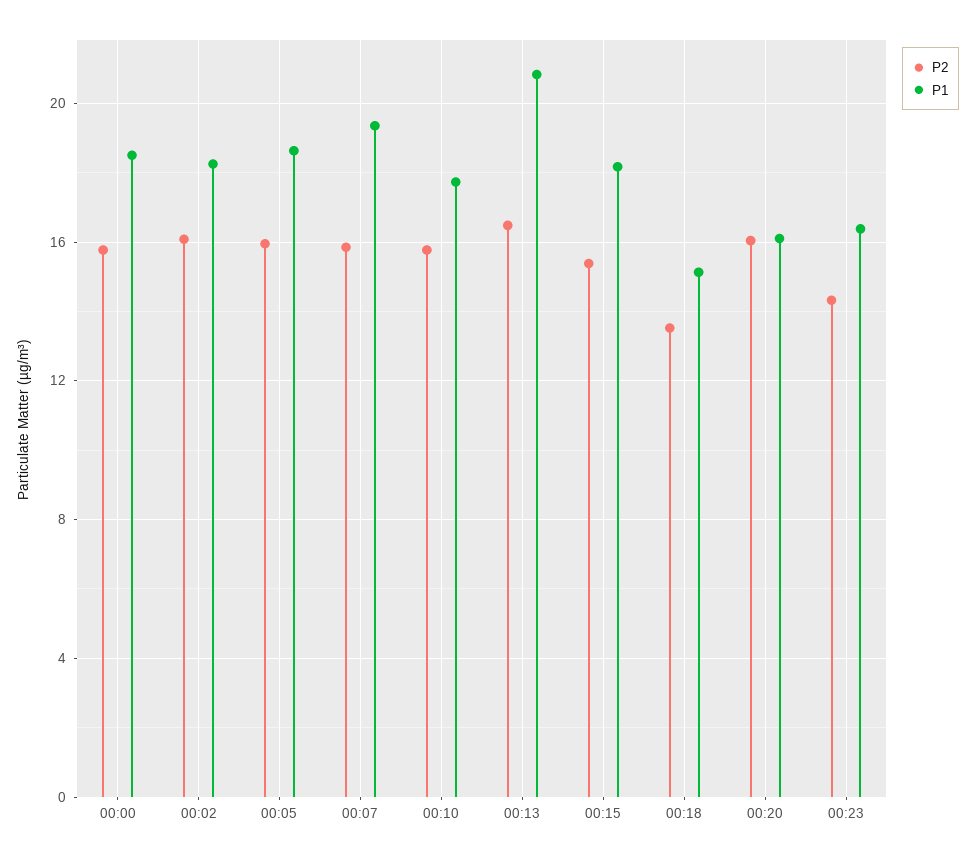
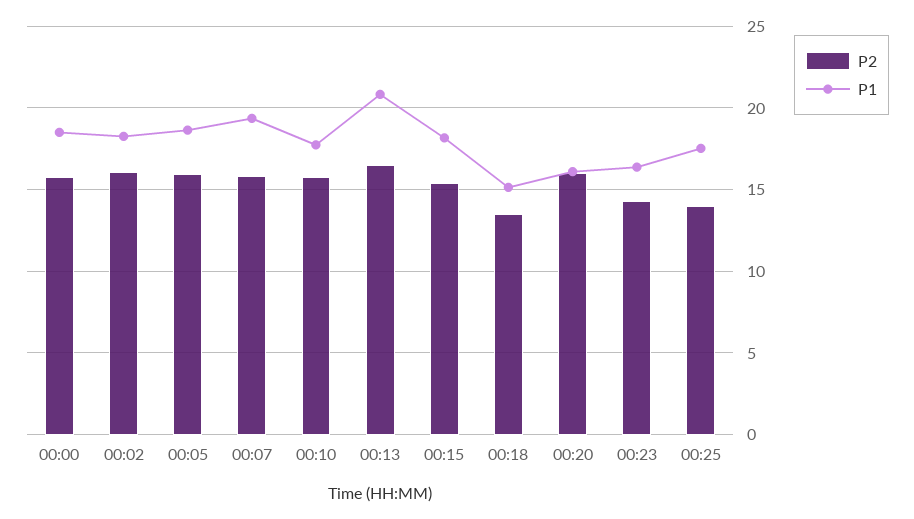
P2, 00:25: none -> 14
P1, 00:25: none -> 17.5

